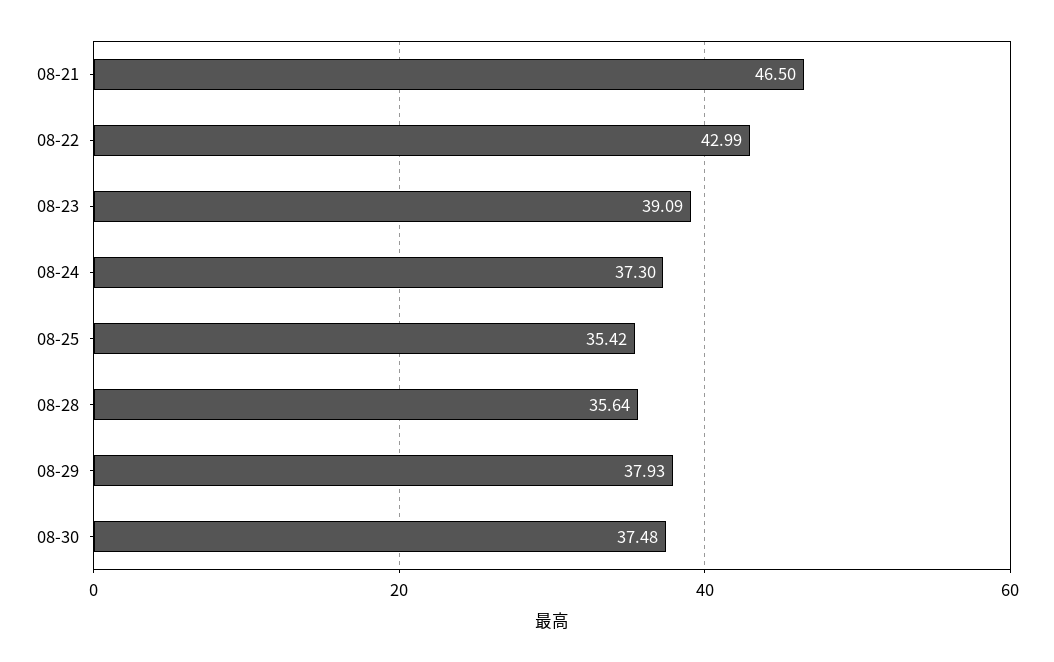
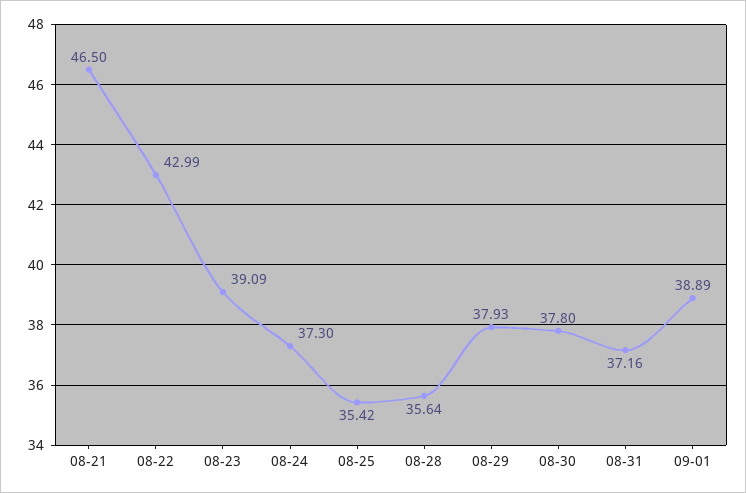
08-30: 37.48 -> 37.8
08-31: none -> 37.16
09-01: none -> 38.89

